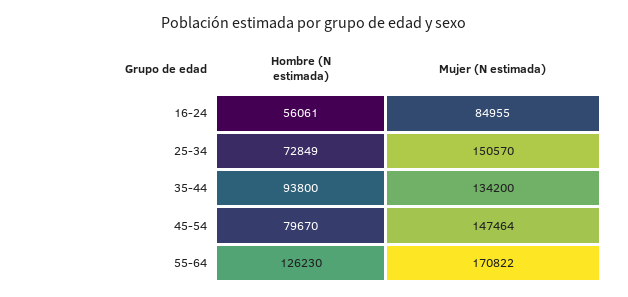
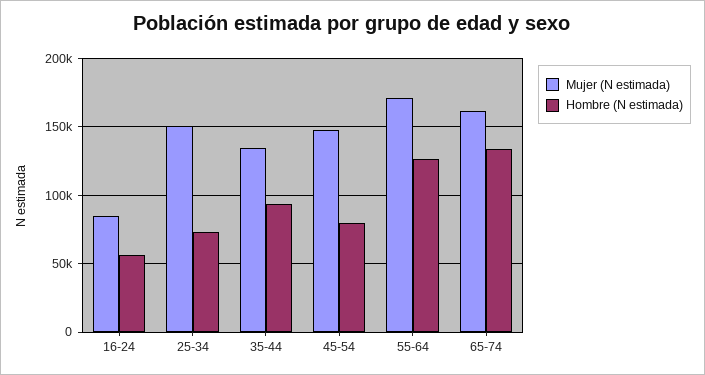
Mujer (N estimada), 65-74: none -> 160000
Hombre (N estimada), 65-74: none -> 135000

